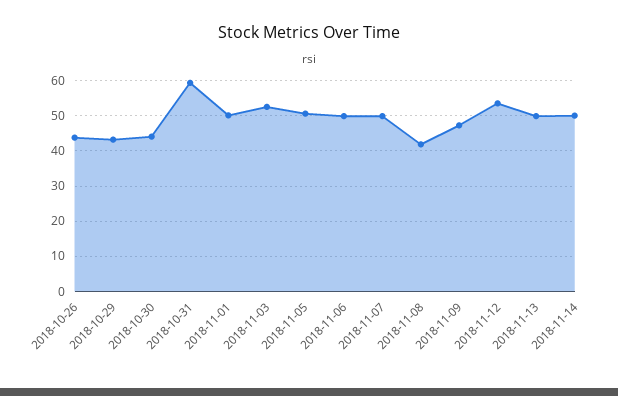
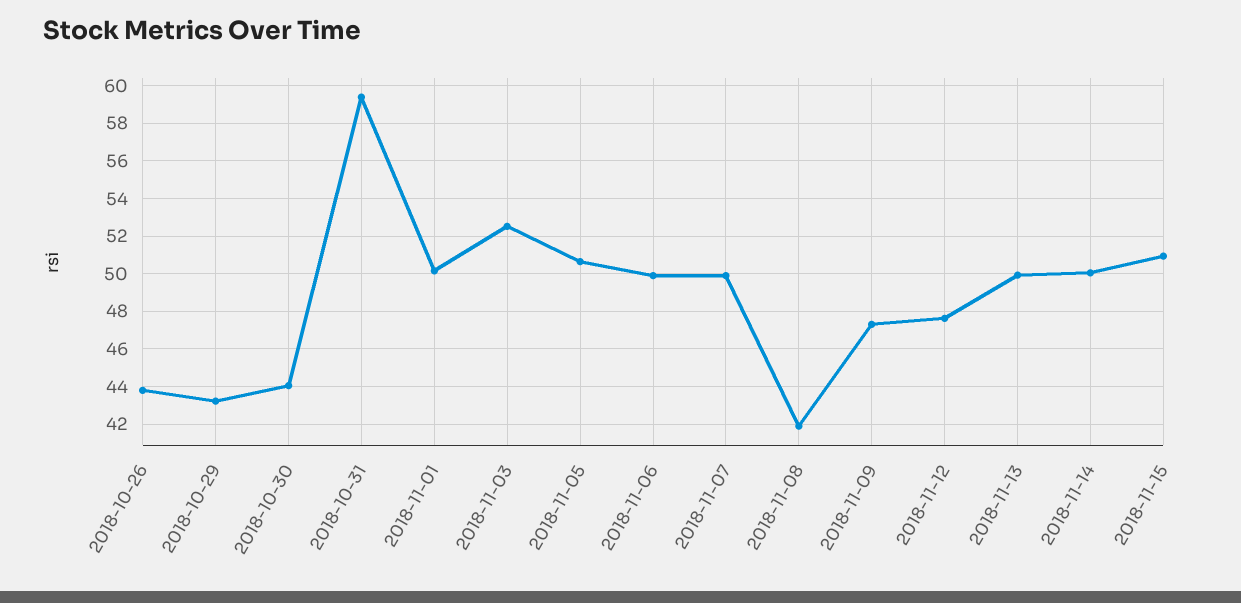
2018-11-12: 54 -> 47.5
2018-11-15: none -> 51

